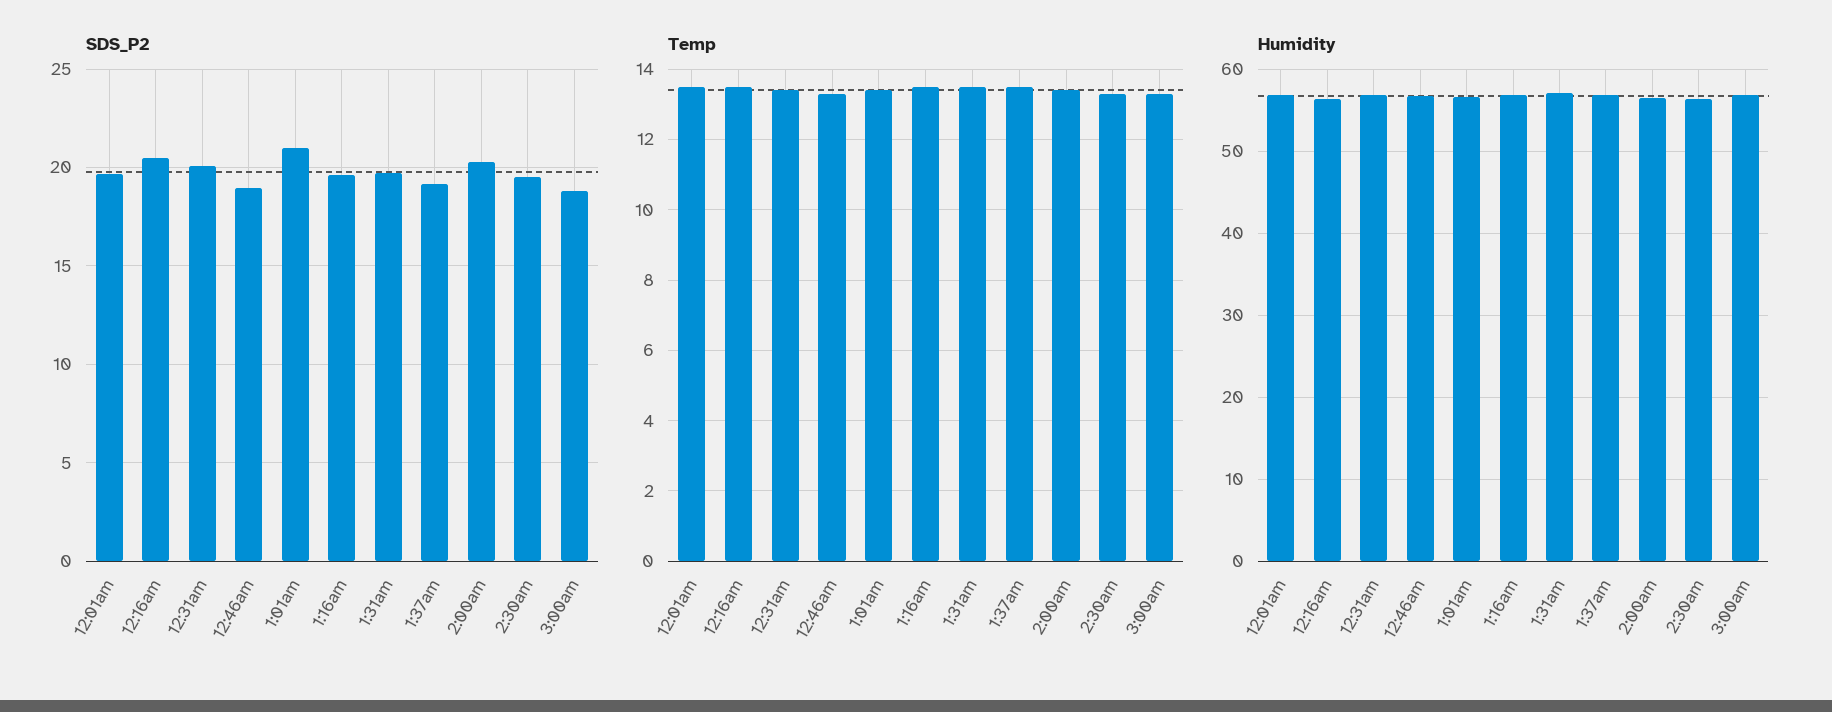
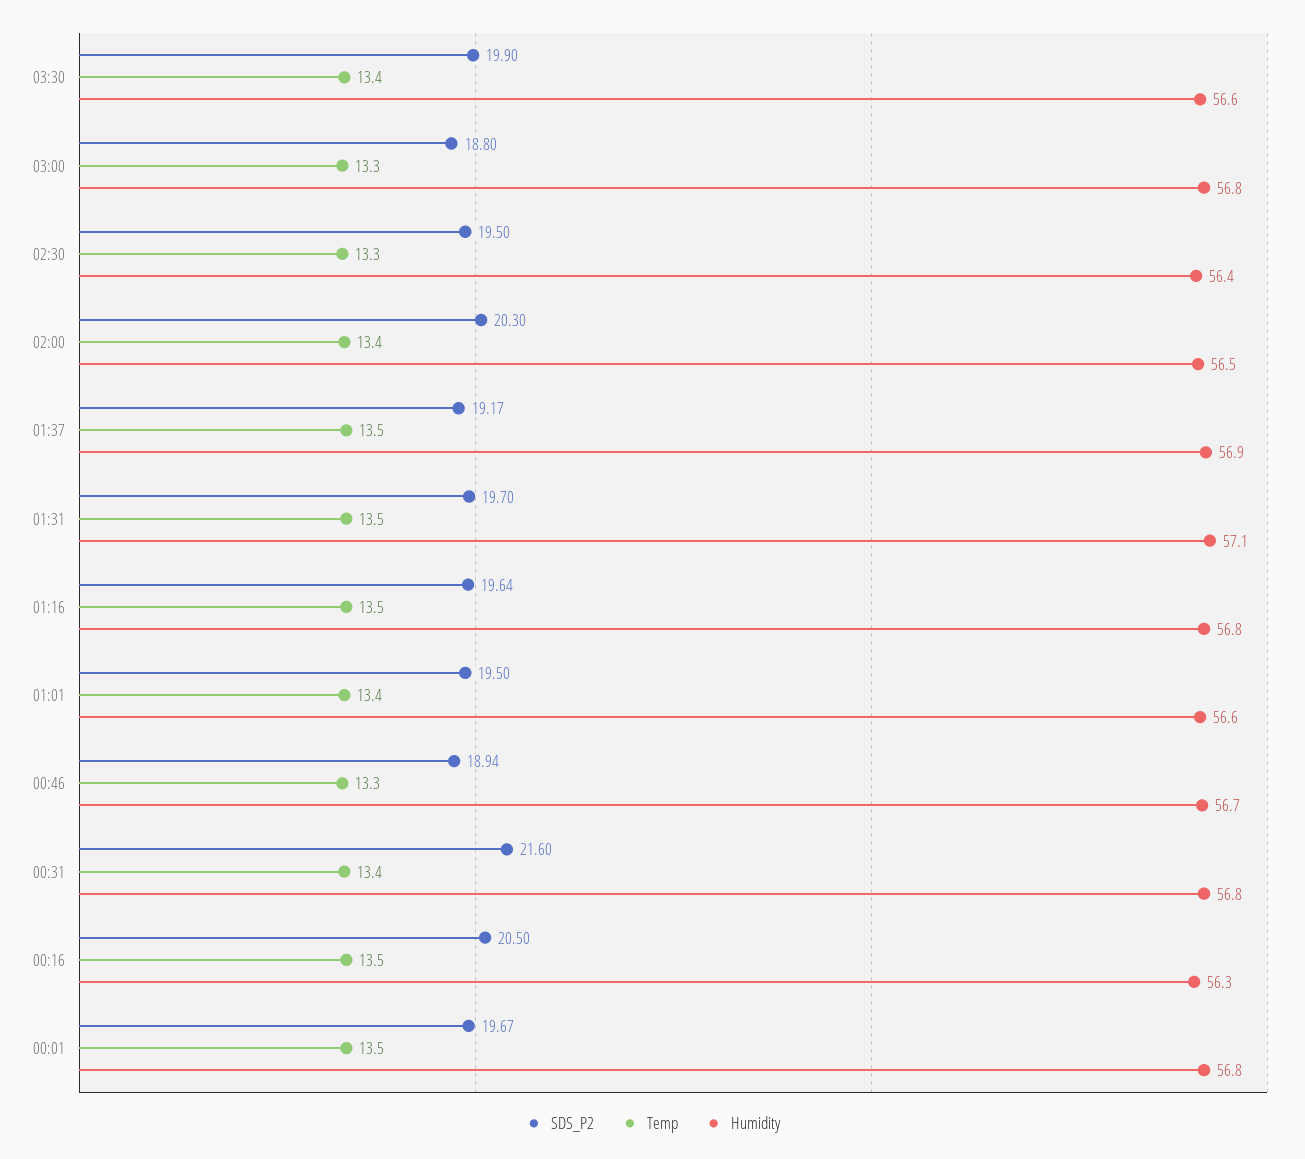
SDS_P2, 12:31am: 20 -> 21.6
SDS_P2, 1:01am: 21 -> 19.5
SDS_P2, 03:30: none -> 19.9
Temp, 03:30: none -> 13.4
Humidity, 03:30: none -> 56.6

